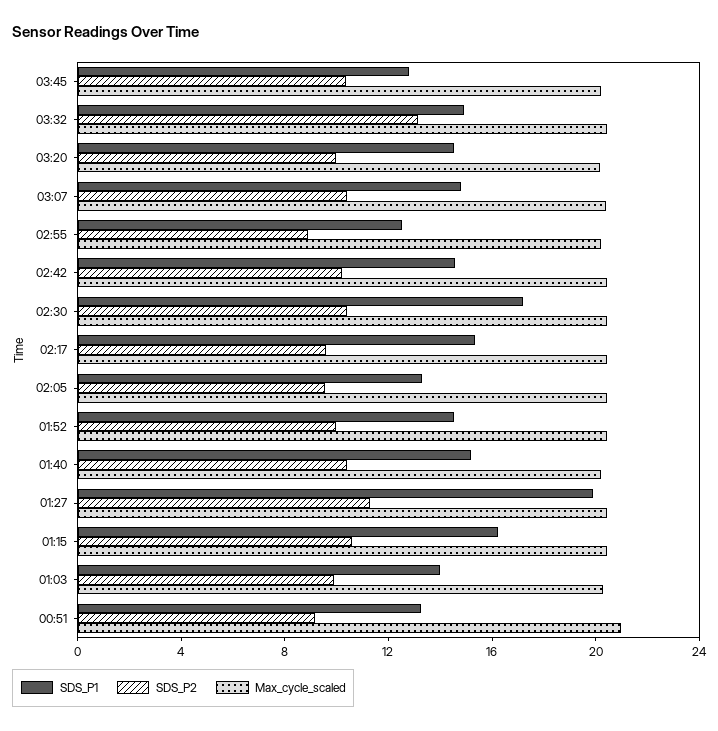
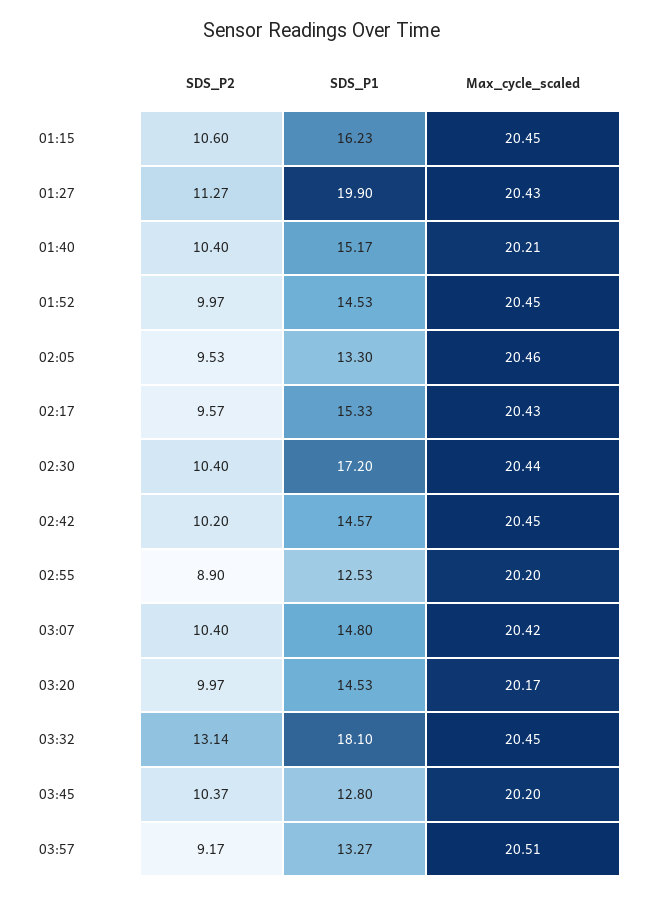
SDS_P1, 03:32: 15 -> 18.1
SDS_P1, 01:03: 14 -> none
SDS_P2, 01:03: 10 -> none
Max_cycle_scaled, 01:03: 20 -> none
SDS_P1, 00:51: 13 -> none
SDS_P2, 00:51: 9 -> none
Max_cycle_scaled, 00:51: 21 -> none
SDS_P2, 03:57: none -> 9.17
SDS_P1, 03:57: none -> 13.27
Max_cycle_scaled, 03:57: none -> 20.51

